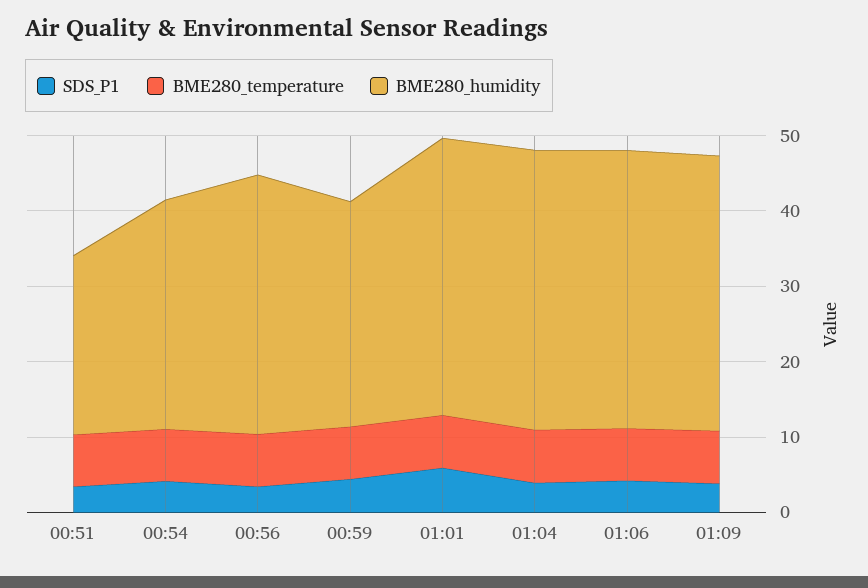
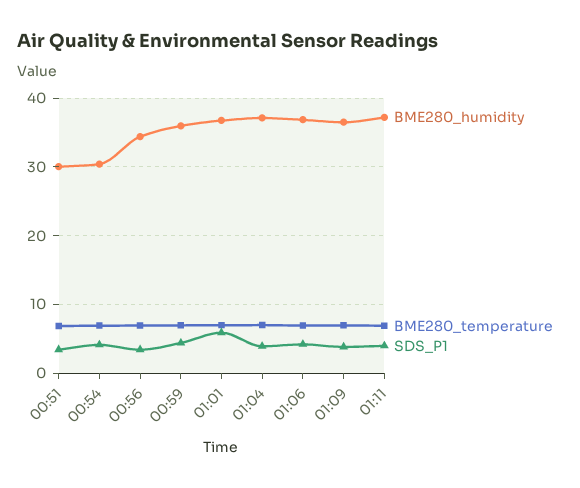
BME280_humidity, 00:51: 24 -> 30
BME280_humidity, 00:59: 30 -> 36
BME280_humidity, 01:11: none -> 37
BME280_temperature, 01:11: none -> 7
SDS_P1, 01:11: none -> 4

